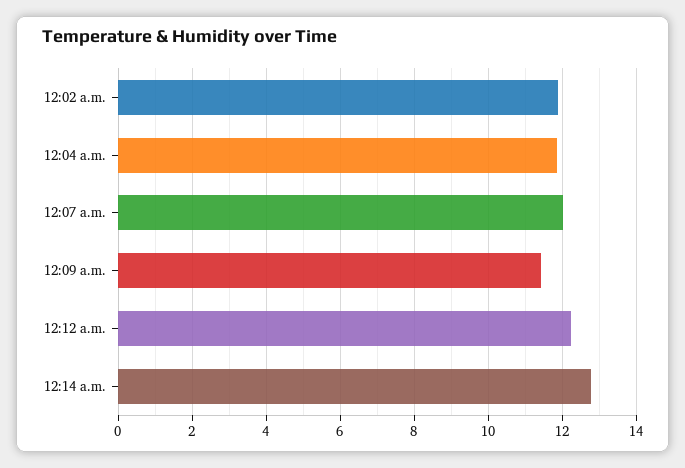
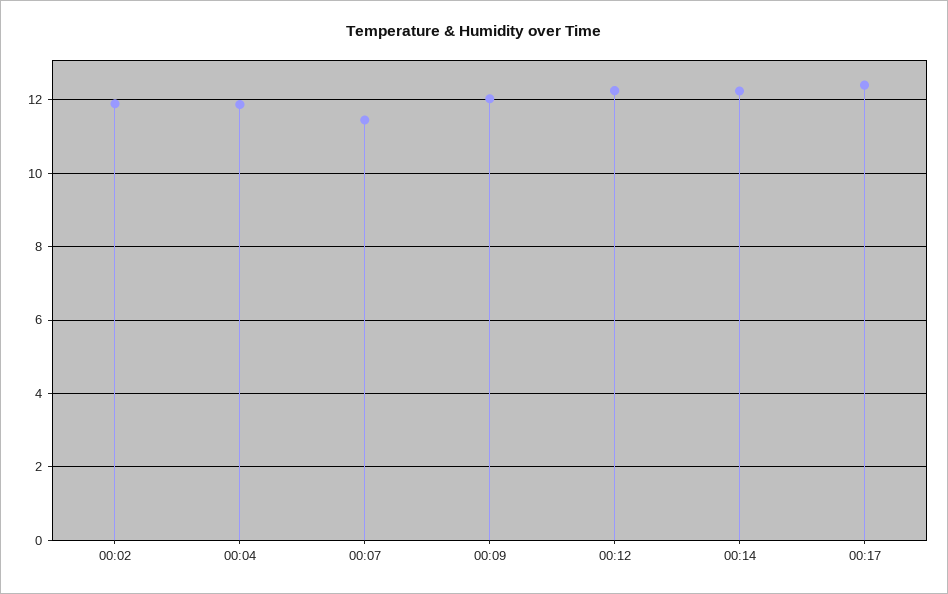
12:07 a.m.: 12 -> 11.4
12:09 a.m.: 11.4 -> 12
12:14 a.m.: 12.8 -> 12.2
00:17: none -> 12.4

